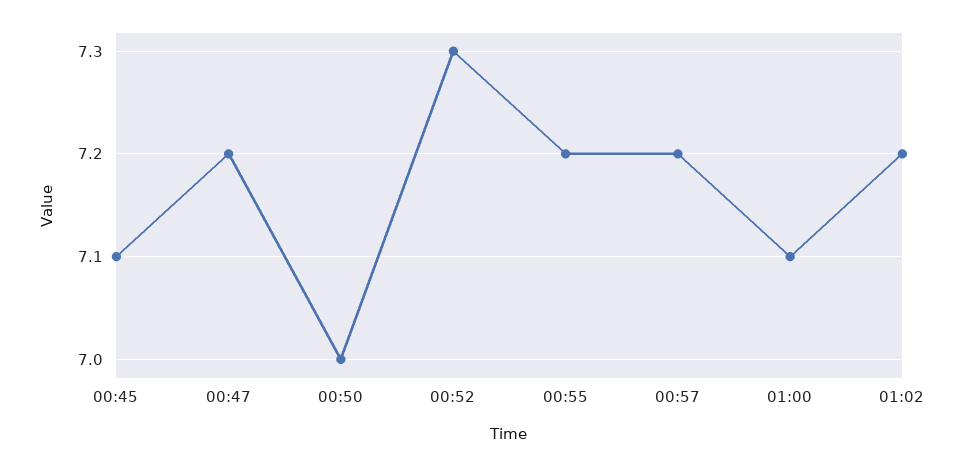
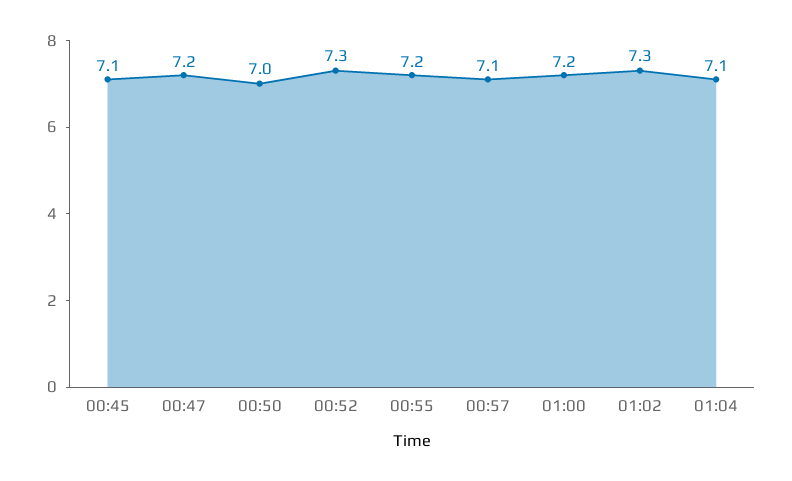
00:57: 7.2 -> 7.1
01:00: 7.1 -> 7.2
01:02: 7.2 -> 7.3
01:04: none -> 7.1

